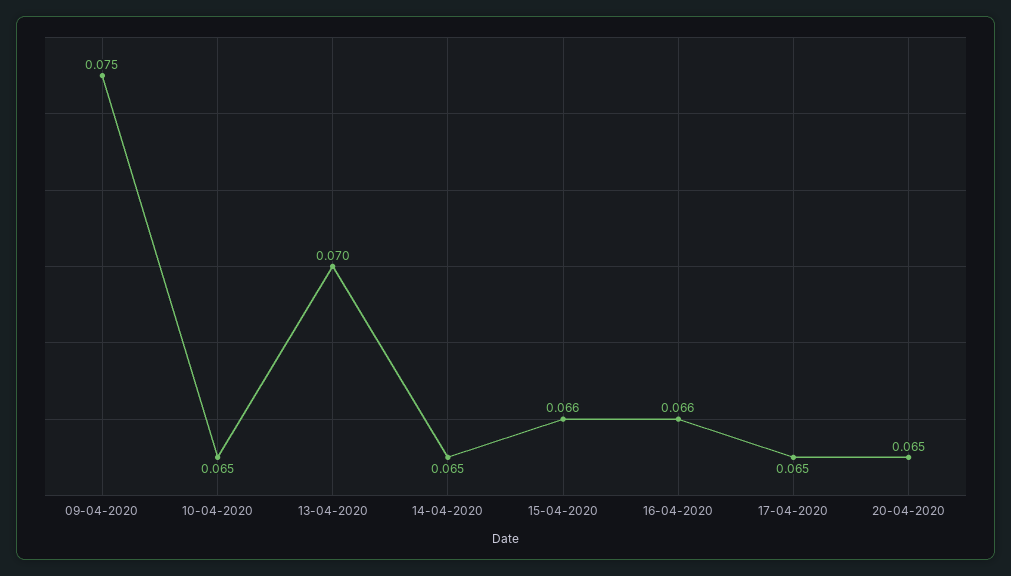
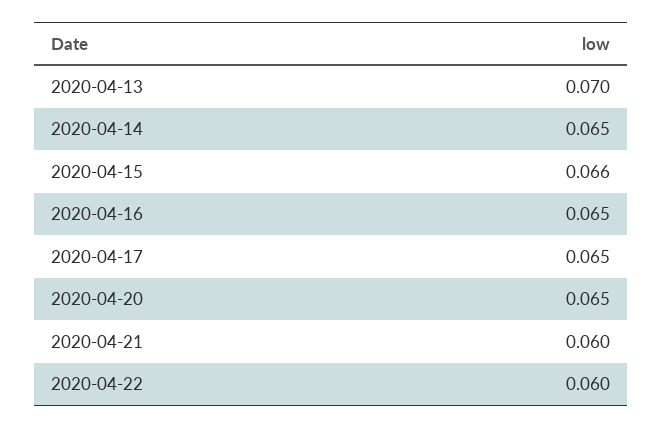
09-04-2020: 0.075 -> none
10-04-2020: 0.065 -> none
16-04-2020: 0.066 -> 0.065
2020-04-21: none -> 0.06
2020-04-22: none -> 0.06

